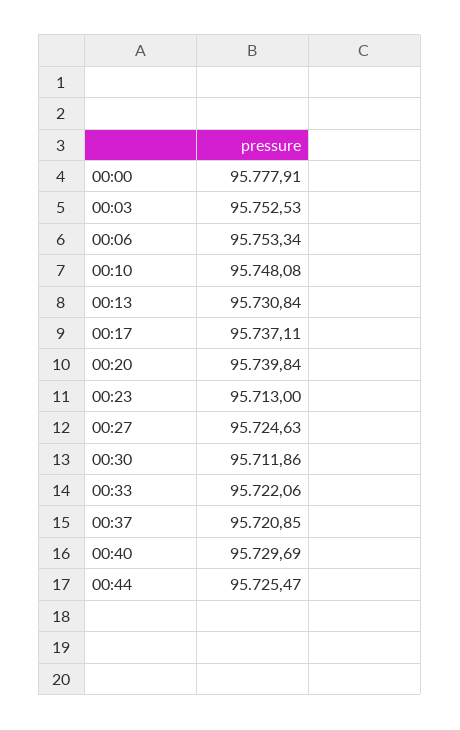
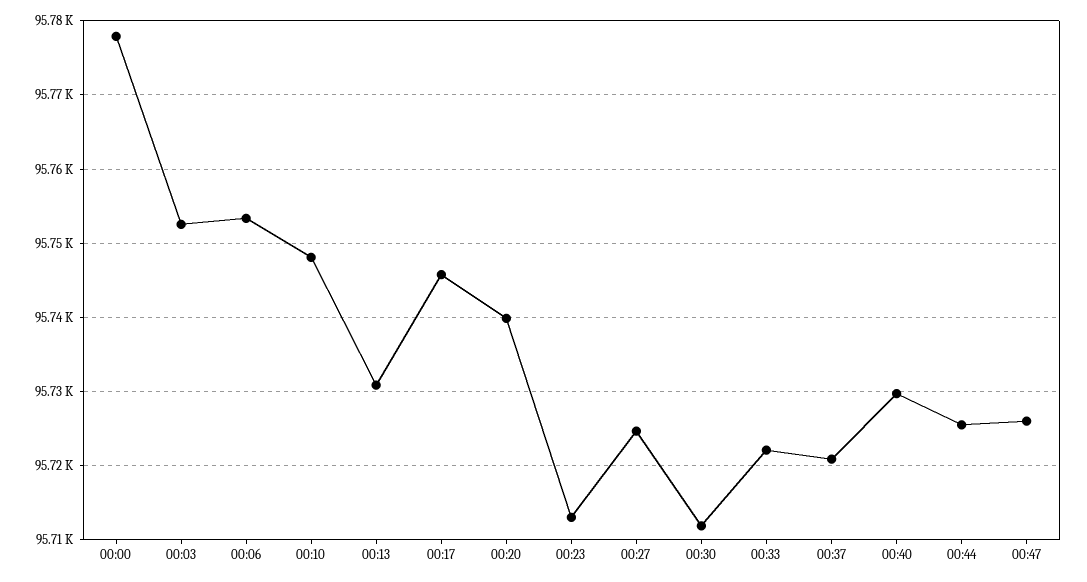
00:17: 95737.11 -> 95746
00:47: none -> 95726

